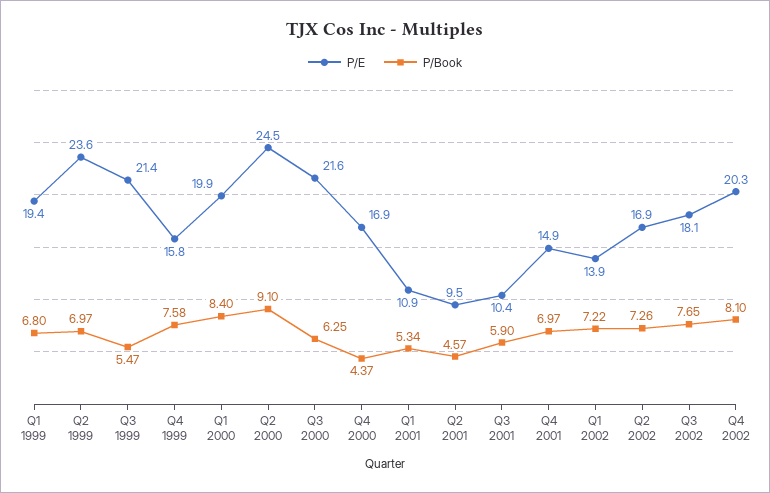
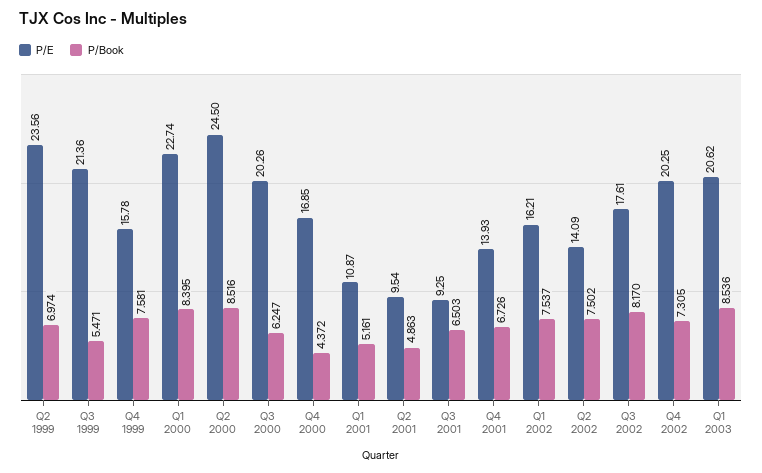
P/E, Q1 1999: 19.4 -> none
P/Book, Q1 1999: 6.8 -> none
P/E, Q1 2000: 19.9 -> 22.74
P/Book, Q2 2000: 9.1 -> 8.516
P/E, Q3 2000: 21.6 -> 20.26
P/Book, Q1 2001: 5.34 -> 5.161
P/Book, Q2 2001: 4.57 -> 4.863
P/E, Q3 2001: 10.4 -> 9.25
P/Book, Q3 2001: 5.9 -> 6.503
P/E, Q4 2001: 14.9 -> 13.93
P/Book, Q4 2001: 6.97 -> 6.726
P/E, Q1 2002: 13.9 -> 16.21
P/Book, Q1 2002: 7.22 -> 7.537
P/E, Q2 2002: 16.9 -> 14.09
P/Book, Q2 2002: 7.26 -> 7.502
P/E, Q3 2002: 18.1 -> 17.61
P/Book, Q3 2002: 7.65 -> 8.17
P/Book, Q4 2002: 8.1 -> 7.305
P/E, Q1 2003: none -> 20.62
P/Book, Q1 2003: none -> 8.536

